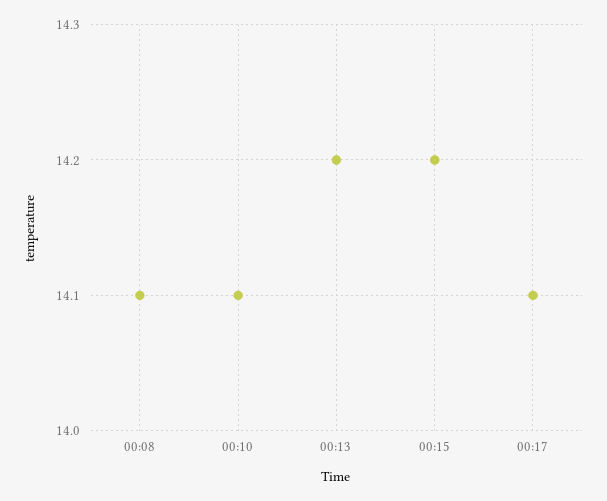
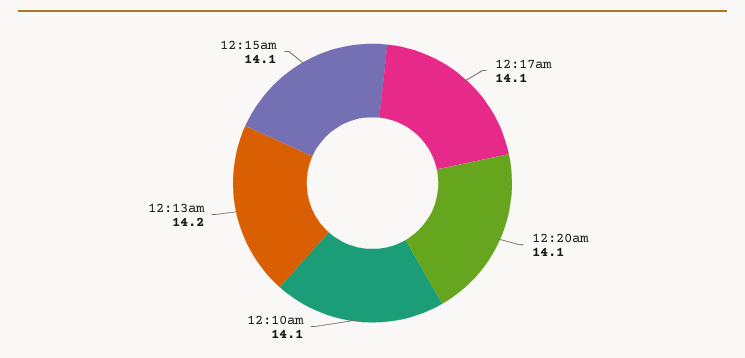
00:08: 14.1 -> none
00:15: 14.2 -> 14.1
12:20am: none -> 14.1

